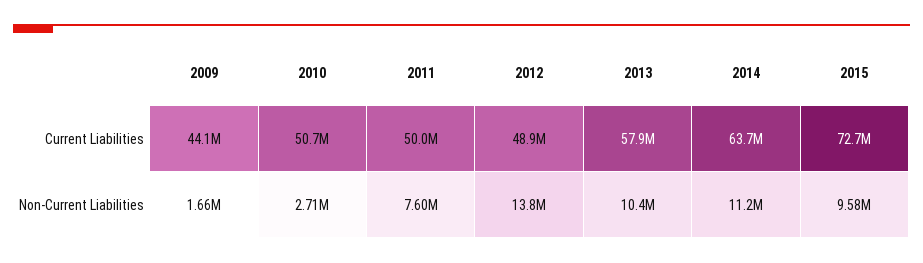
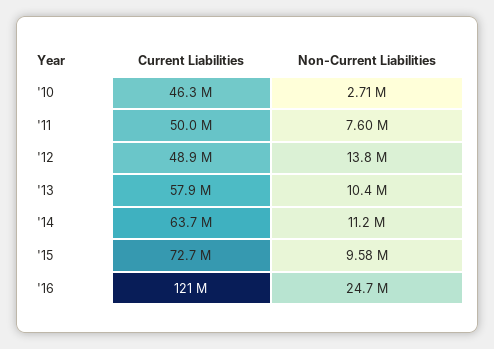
2009, Current Liabilities: 44100000 -> none
2010, Current Liabilities: 50700000 -> 46300000
2009, Non-Current Liabilities: 1660000 -> none
'16, Current Liabilities: none -> 121000000
'16, Non-Current Liabilities: none -> 24700000

